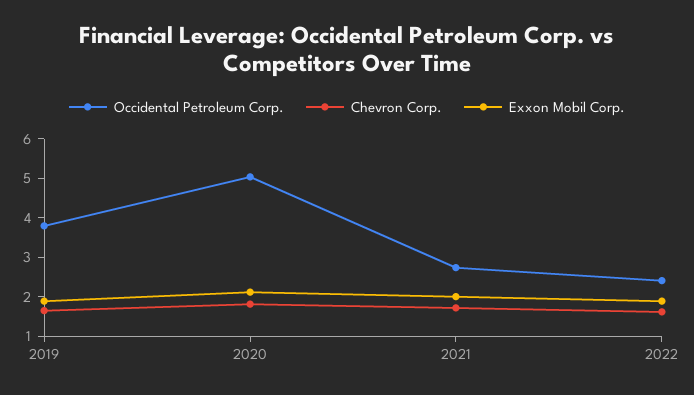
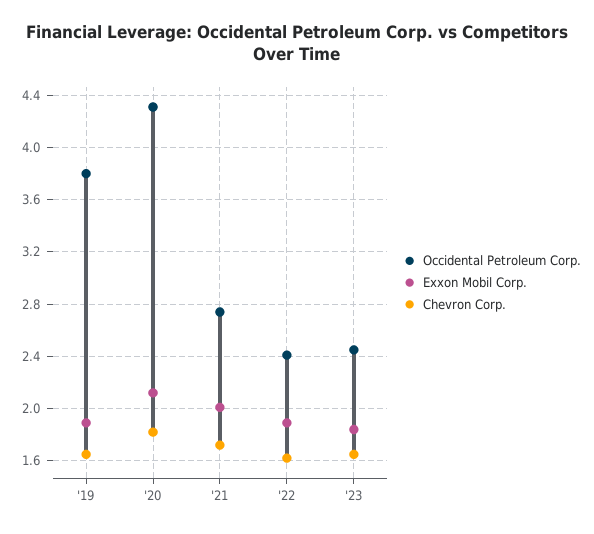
Occidental Petroleum Corp., 2020: 5 -> 4.3
Occidental Petroleum Corp., '23: none -> 2.45
Exxon Mobil Corp., '23: none -> 1.85
Chevron Corp., '23: none -> 1.65

